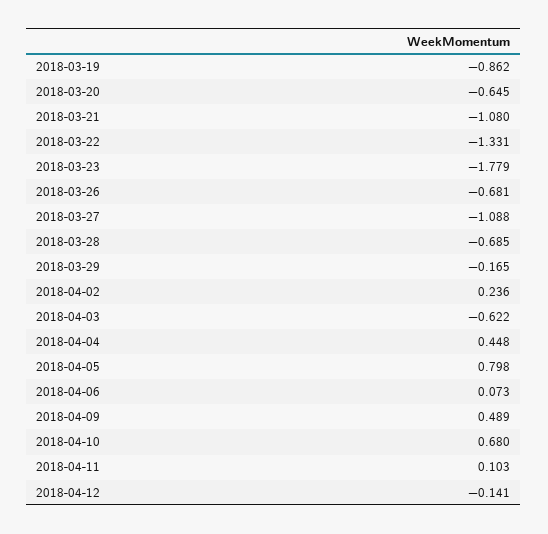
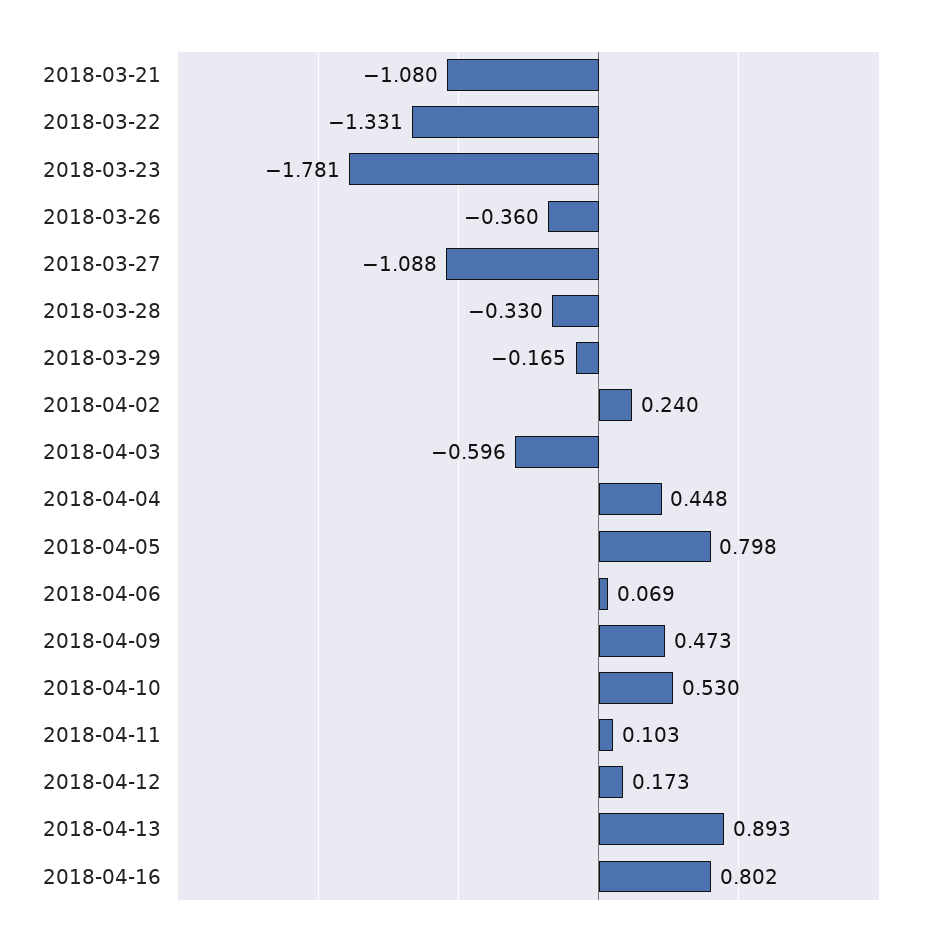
2018-03-19: -0.862 -> none
2018-03-20: -0.645 -> none
2018-03-23: -1.779 -> -1.781
2018-03-26: -0.681 -> -0.36
2018-03-28: -0.685 -> -0.33
2018-04-02: 0.236 -> 0.24
2018-04-03: -0.622 -> -0.596
2018-04-06: 0.073 -> 0.069
2018-04-09: 0.489 -> 0.473
2018-04-10: 0.68 -> 0.53
2018-04-12: -0.141 -> 0.173
2018-04-13: none -> 0.893
2018-04-16: none -> 0.802

